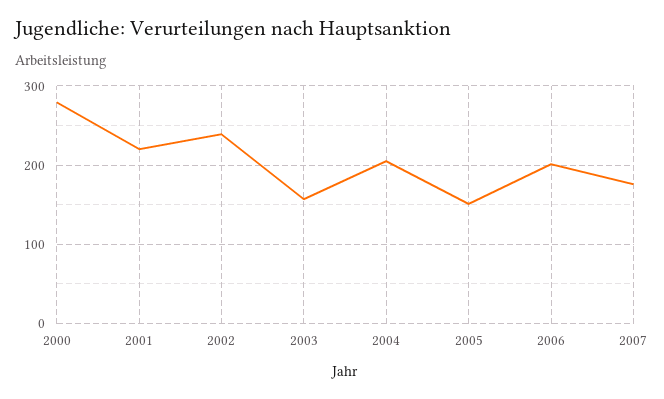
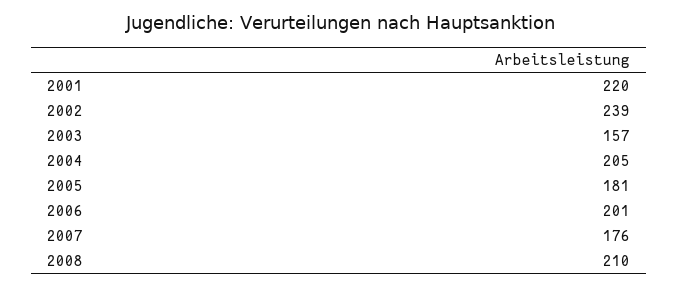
2000: 280 -> none
2005: 150 -> 181
2008: none -> 210

